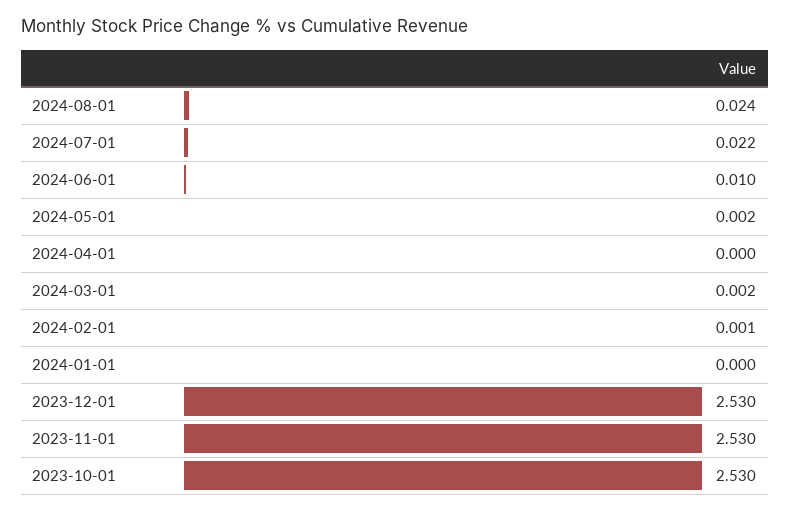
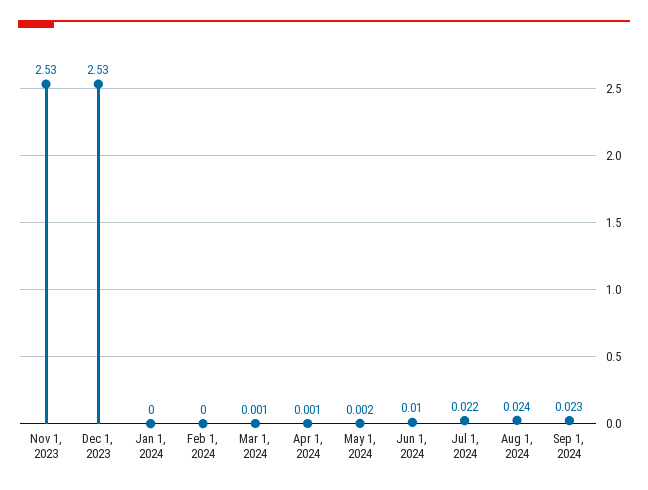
2024-04-01: 0 -> 0.001
2024-03-01: 0.002 -> 0.001
2024-02-01: 0.001 -> 0
2023-10-01: 2.53 -> none
Sep 1, 2024: none -> 0.023

